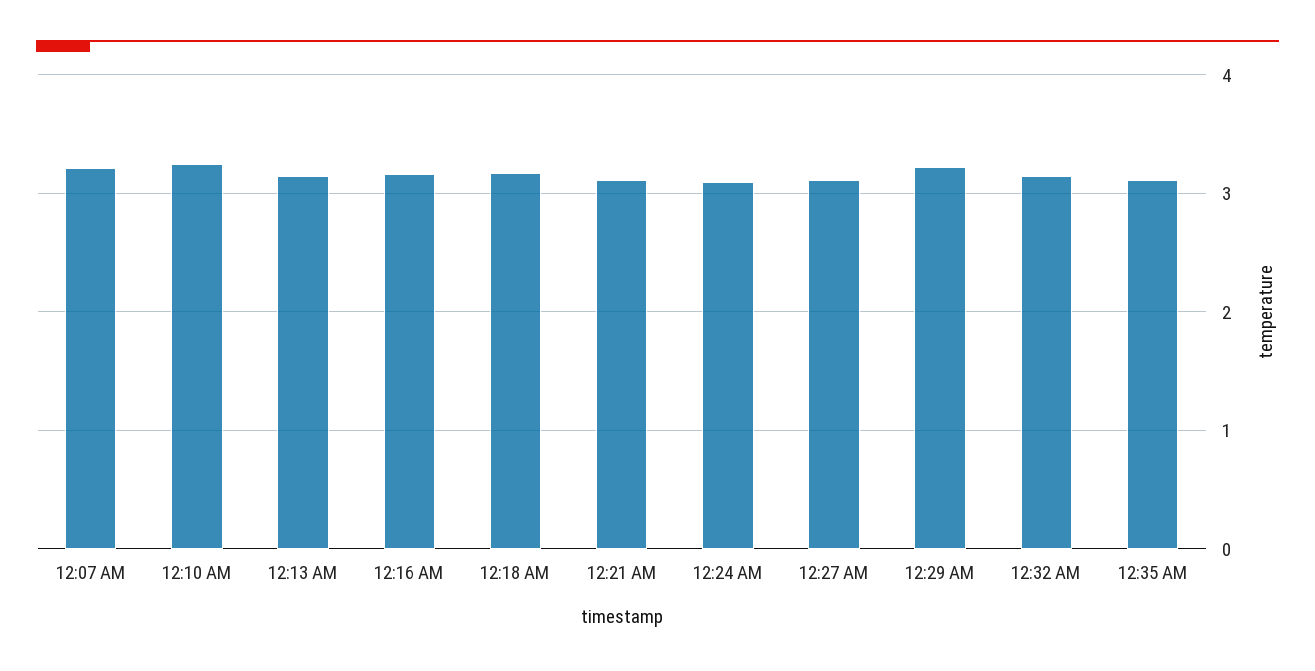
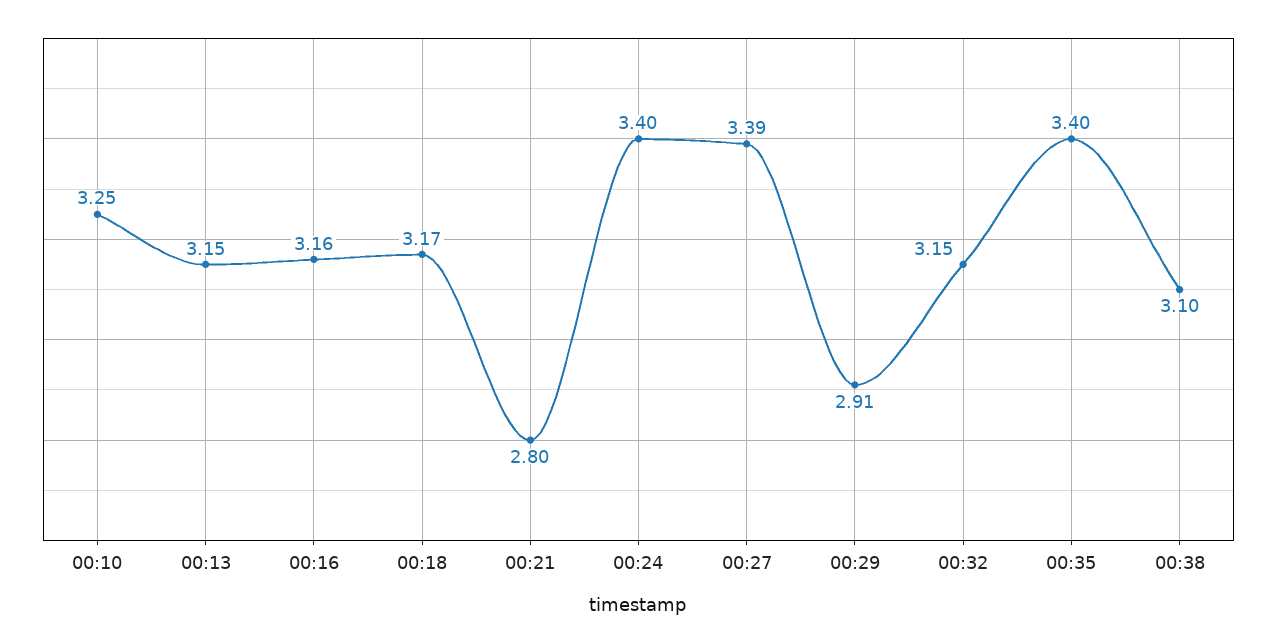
12:07 AM: 3.2 -> none
12:21 AM: 3.1 -> 2.8
12:24 AM: 3.1 -> 3.4
12:27 AM: 3.1 -> 3.39
12:29 AM: 3.2 -> 2.91
12:35 AM: 3.1 -> 3.4
00:38: none -> 3.1

